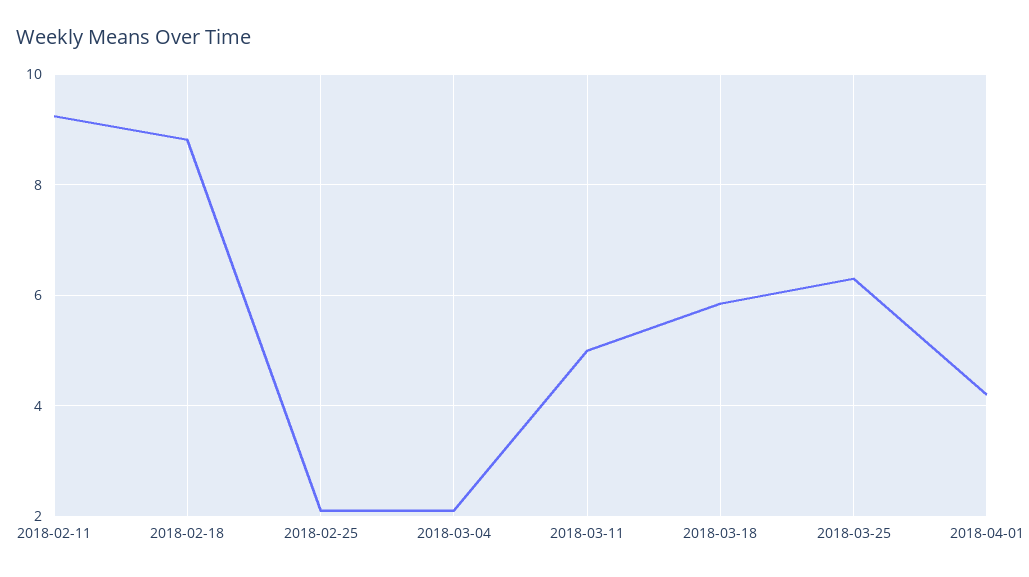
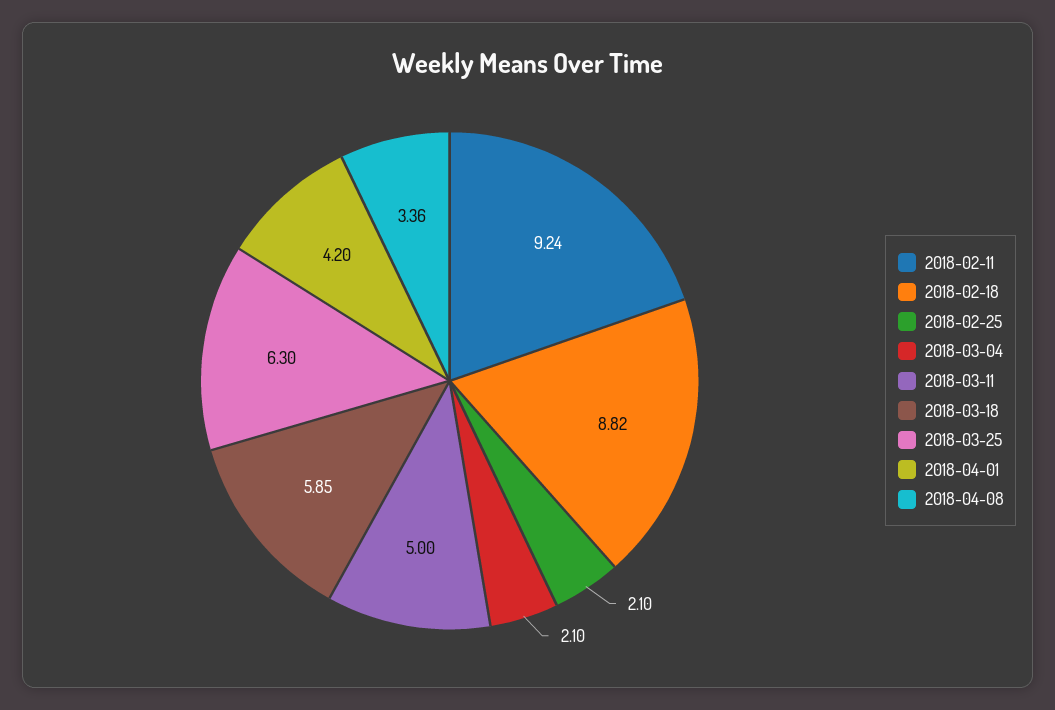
2018-04-08: none -> 3.36

